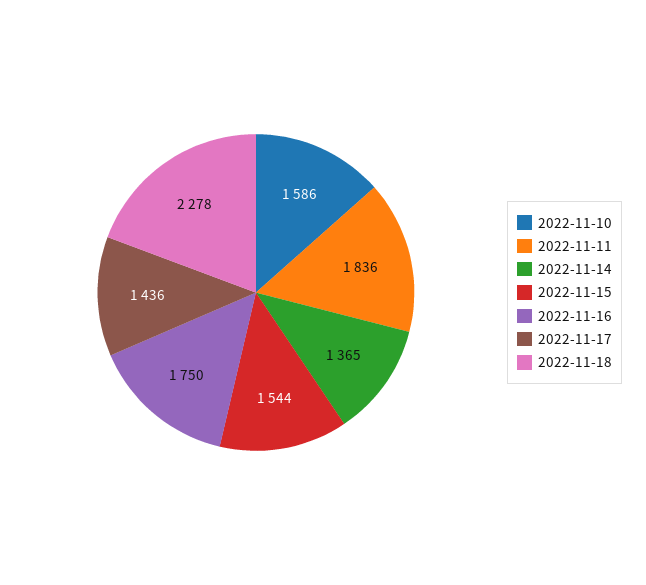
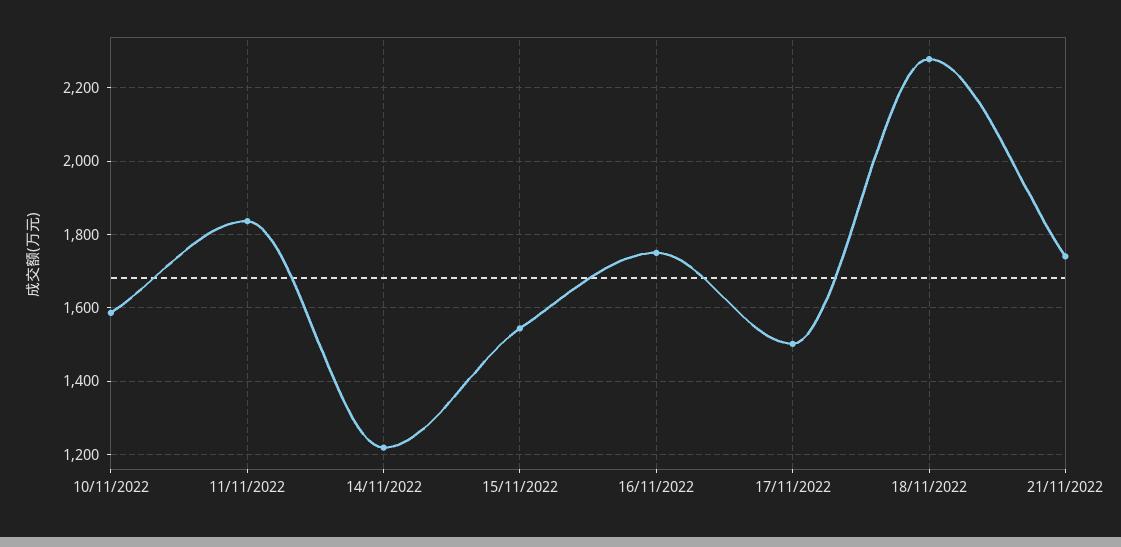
2022-11-14: 1365 -> 1220
2022-11-17: 1436 -> 1500
21/11/2022: none -> 1740

